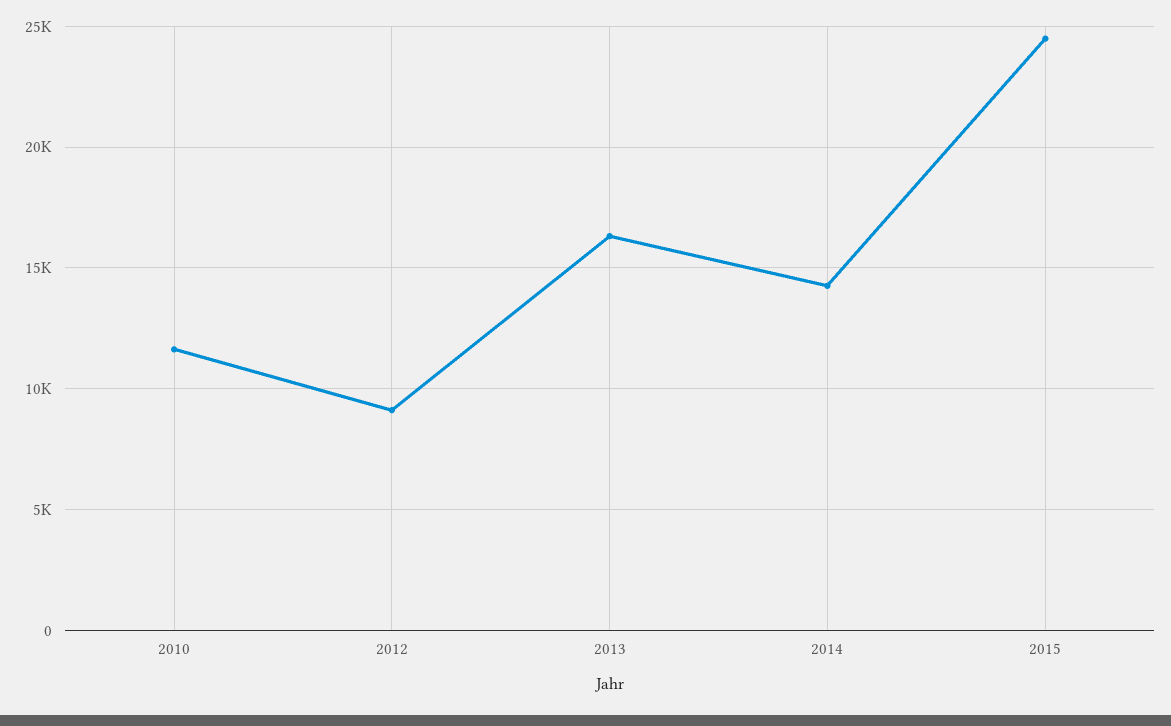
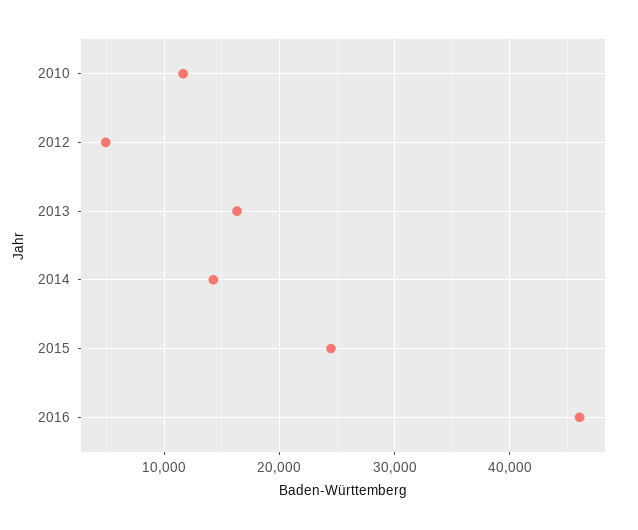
2012: 9000 -> 5000
2016: none -> 46000

